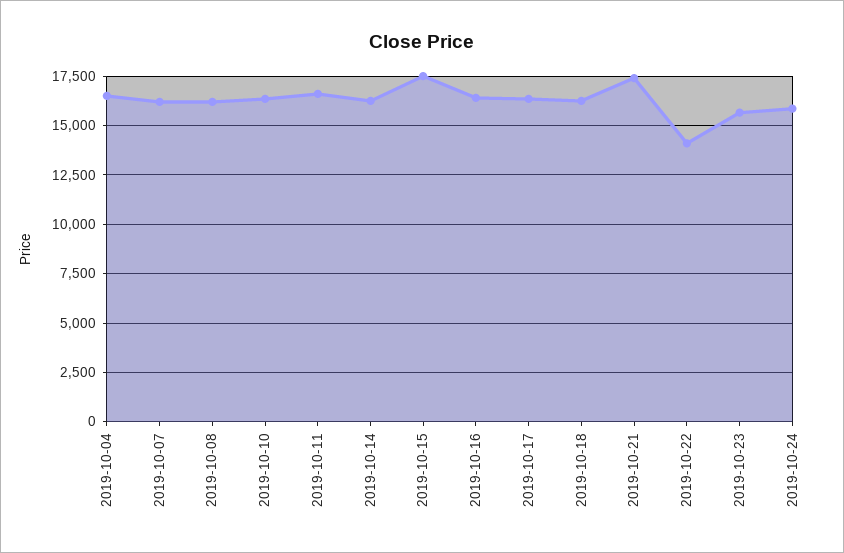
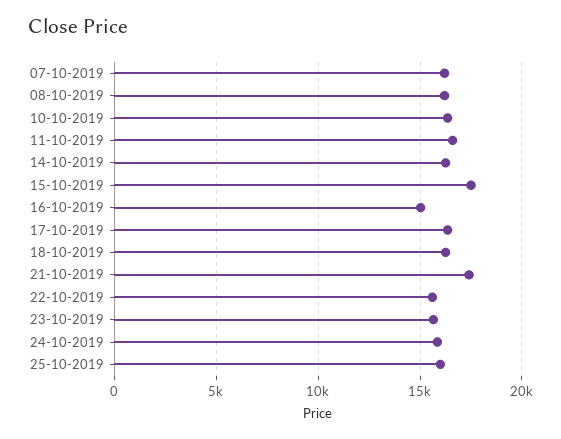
2019-10-04: 16500 -> none
2019-10-16: 16500 -> 15000
2019-10-22: 14000 -> 15500
25-10-2019: none -> 16000

